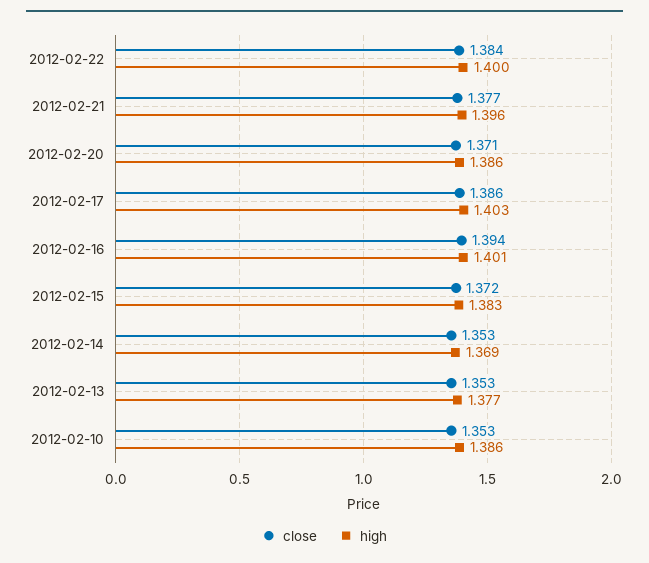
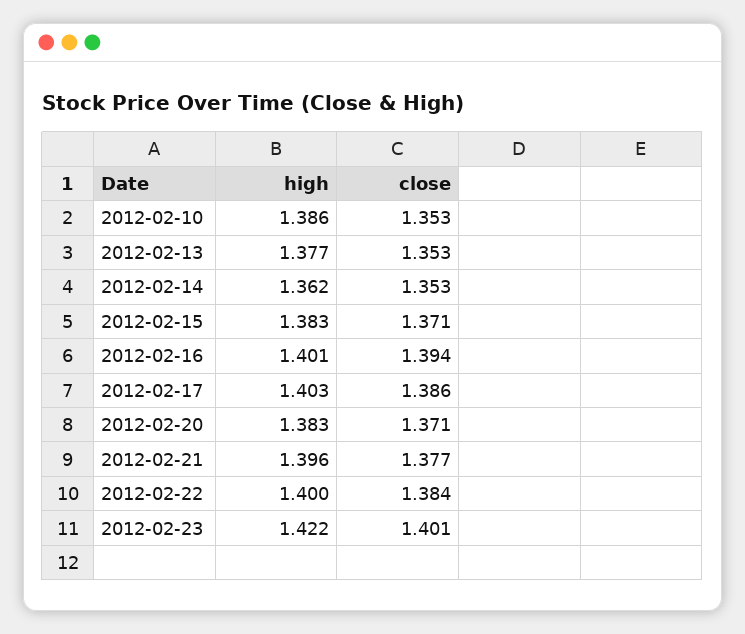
high, 2012-02-20: 1.386 -> 1.383
close, 2012-02-15: 1.372 -> 1.371
high, 2012-02-14: 1.369 -> 1.362
high, 2012-02-23: none -> 1.422
close, 2012-02-23: none -> 1.401

